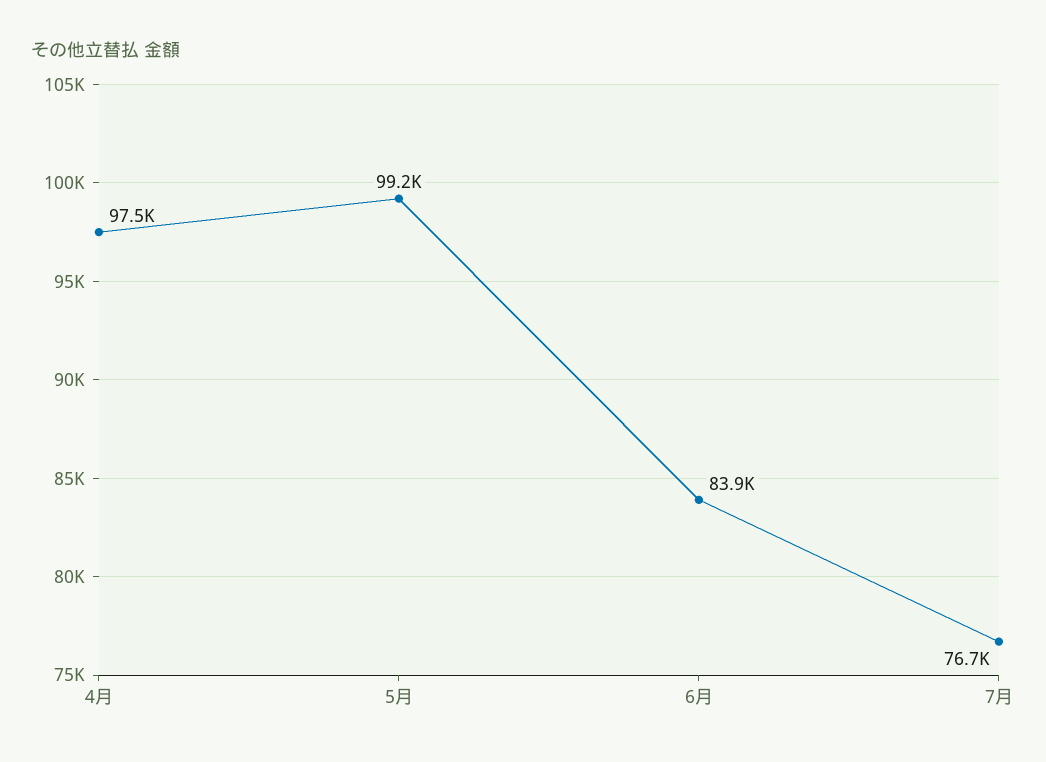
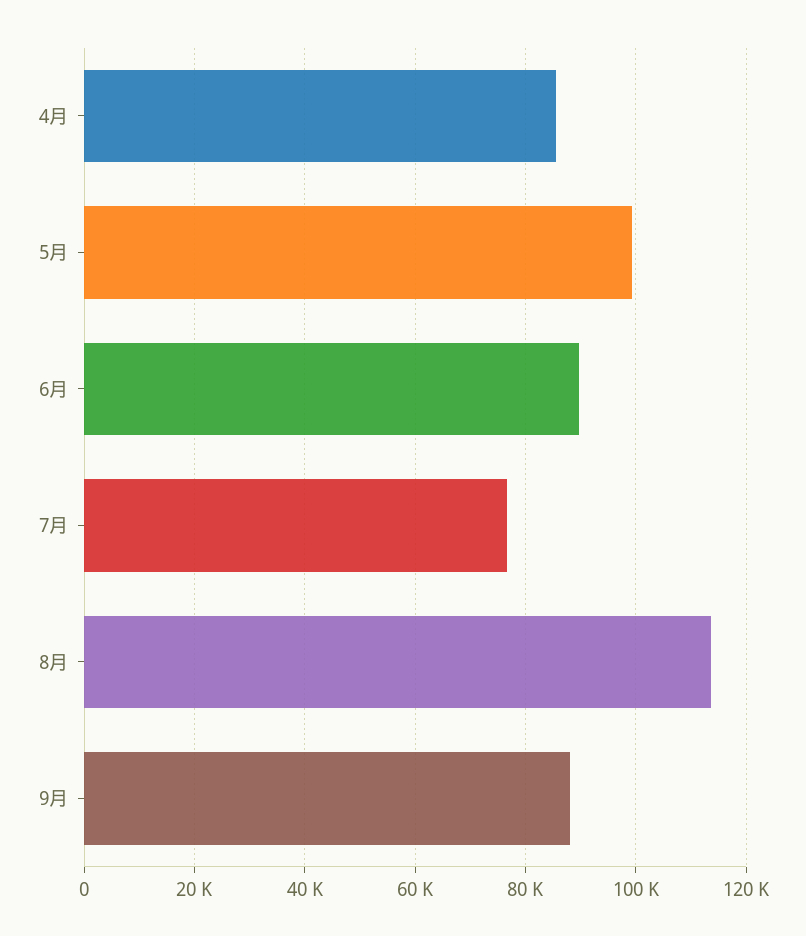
4月: 97500 -> 86000
6月: 83900 -> 90000
8月: none -> 114000
9月: none -> 88000

